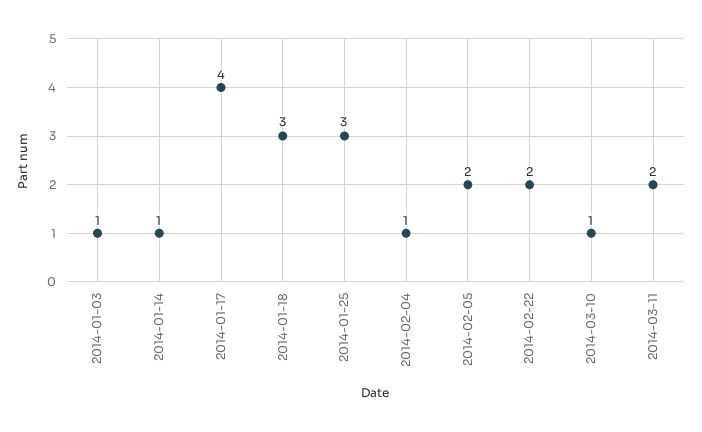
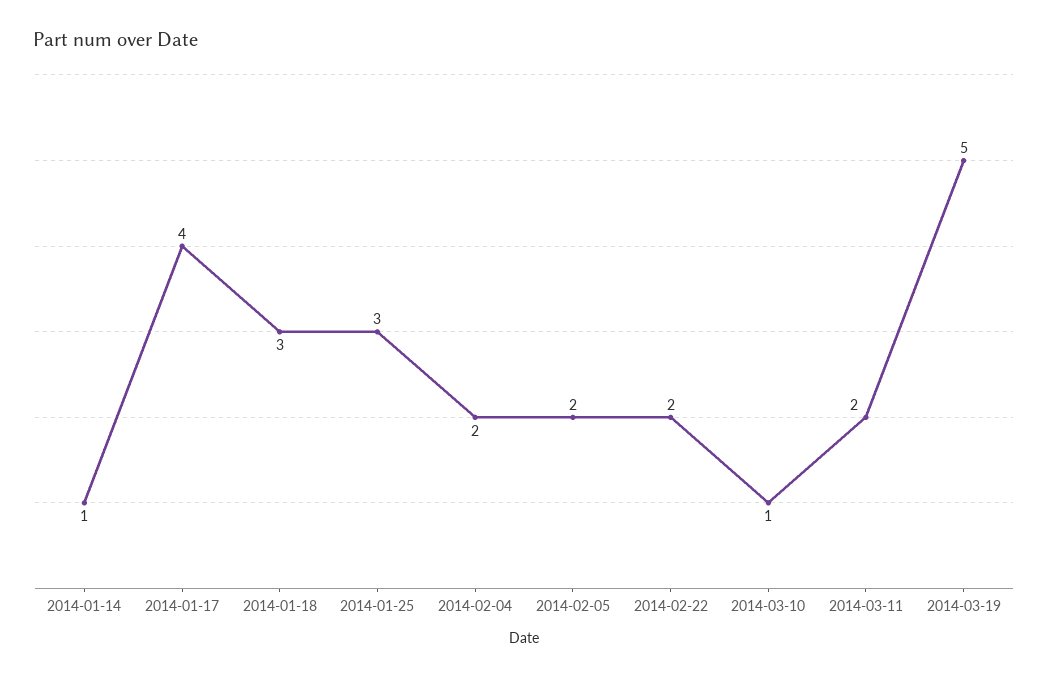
2014-01-03: 1 -> none
2014-02-04: 1 -> 2
2014-03-19: none -> 5

